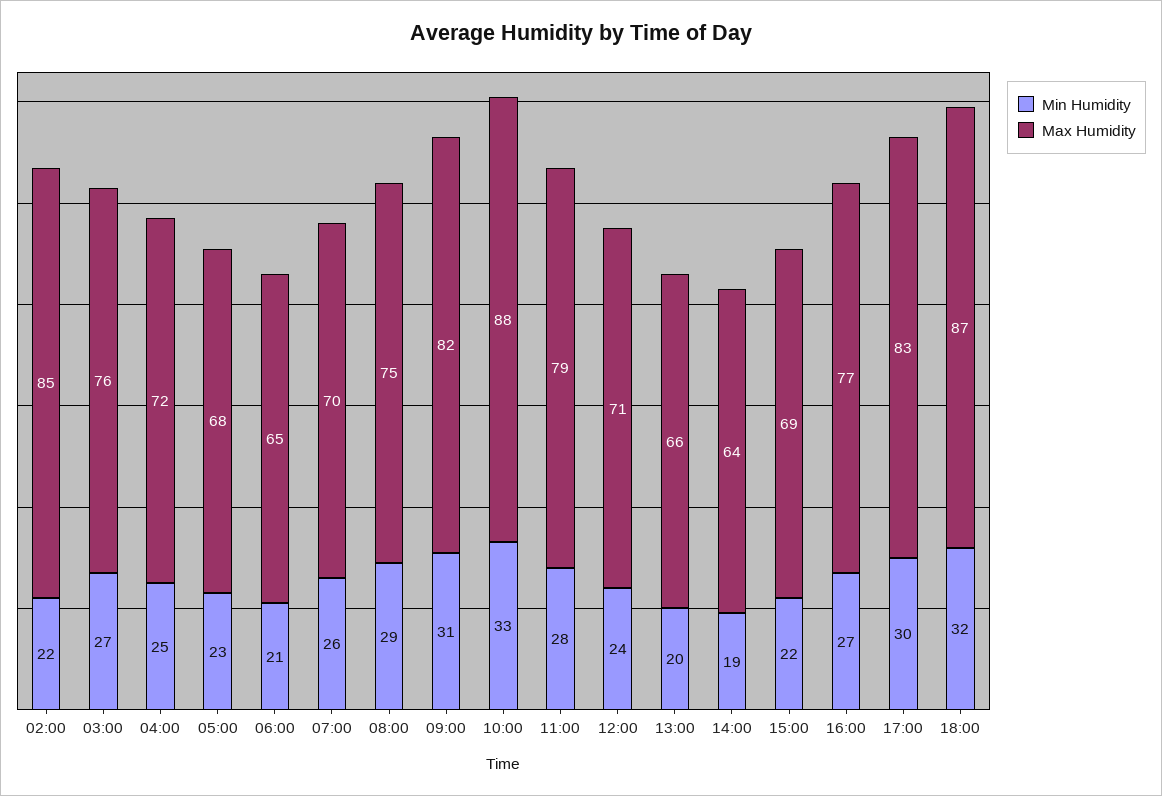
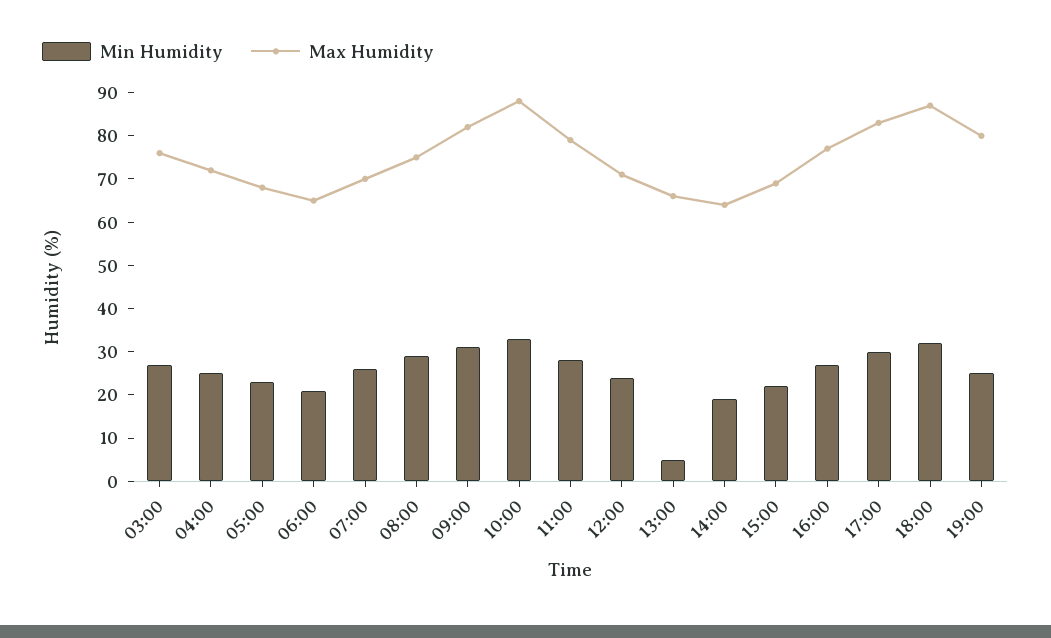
Min Humidity, 02:00: 22 -> none
Max Humidity, 02:00: 85 -> none
Min Humidity, 13:00: 20 -> 5
Min Humidity, 19:00: none -> 25
Max Humidity, 19:00: none -> 80

